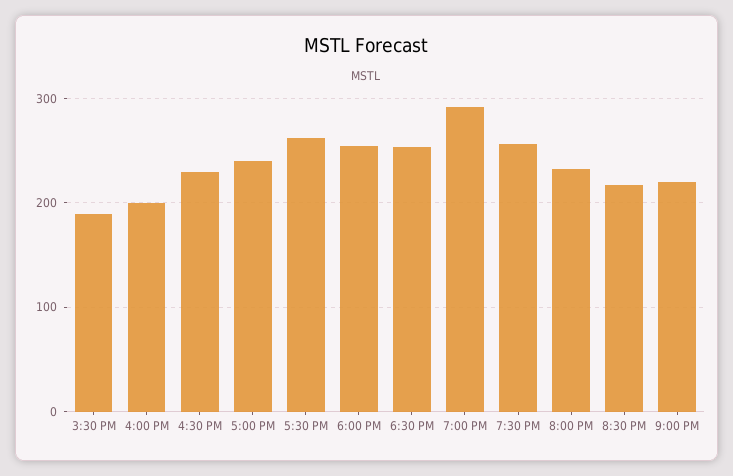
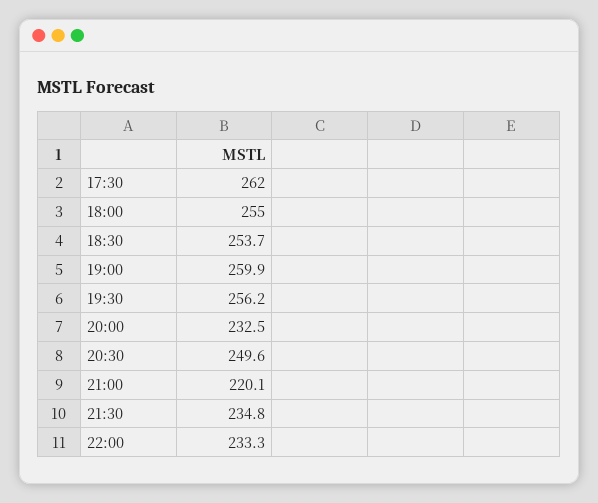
3:30 PM: 190 -> none
4:00 PM: 200 -> none
4:30 PM: 230 -> none
5:00 PM: 240 -> none
7:00 PM: 290 -> 259.9
8:30 PM: 220 -> 249.6
21:30: none -> 234.8
22:00: none -> 233.3

